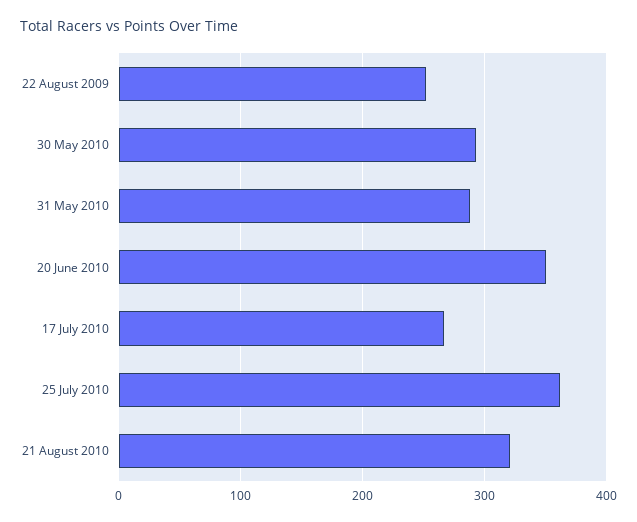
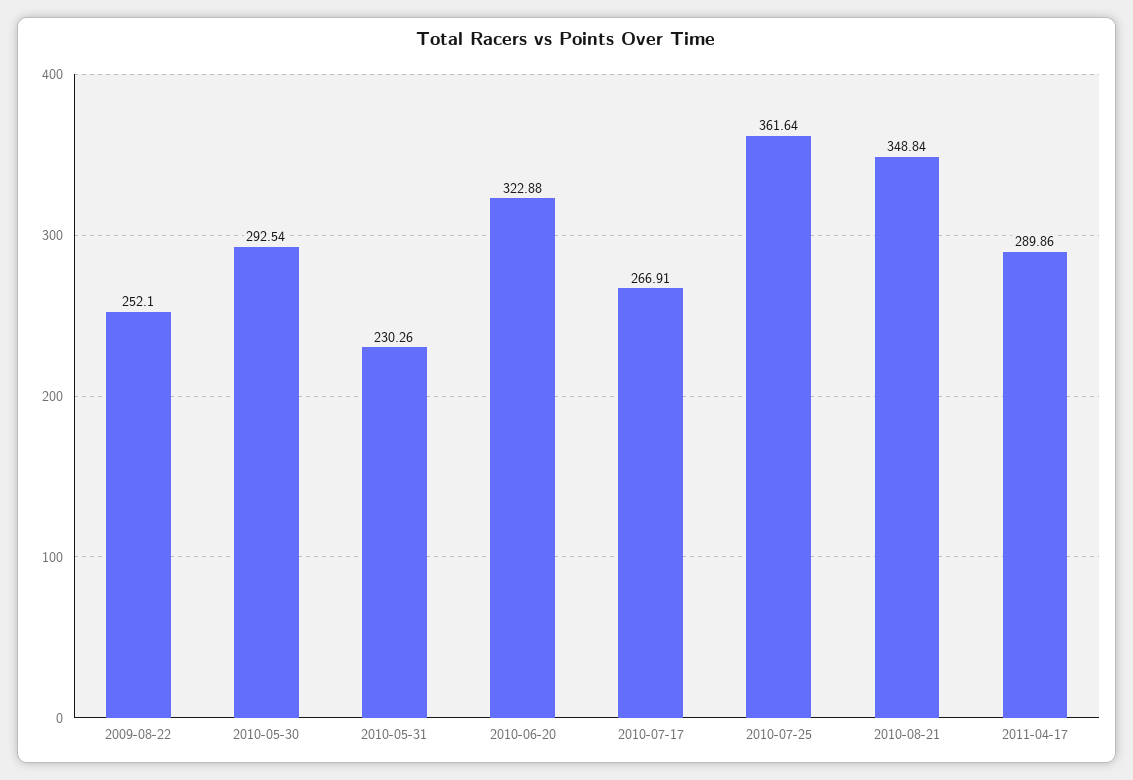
31 May 2010: 290 -> 230.26
20 June 2010: 350 -> 322.88
21 August 2010: 320 -> 348.84
2011-04-17: none -> 289.86

